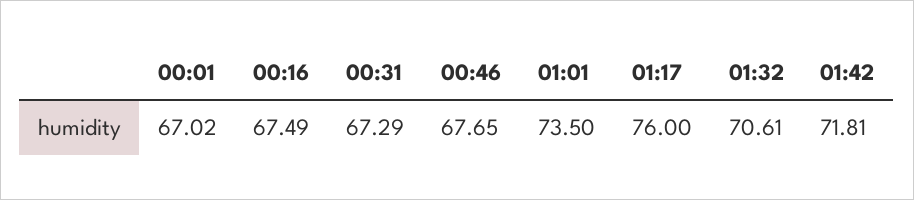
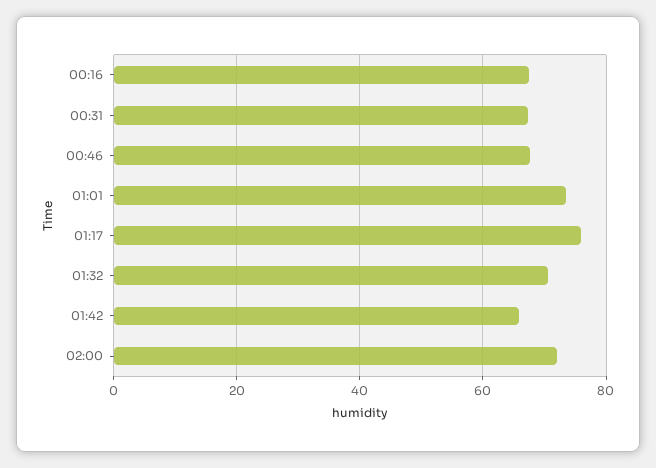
00:01: 67.02 -> none
01:42: 71.81 -> 66
02:00: none -> 72

